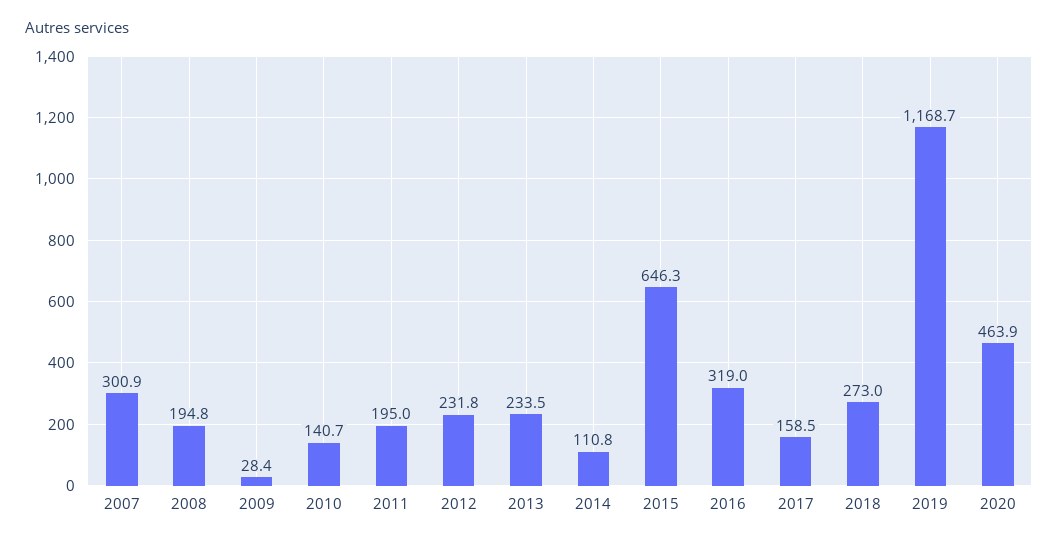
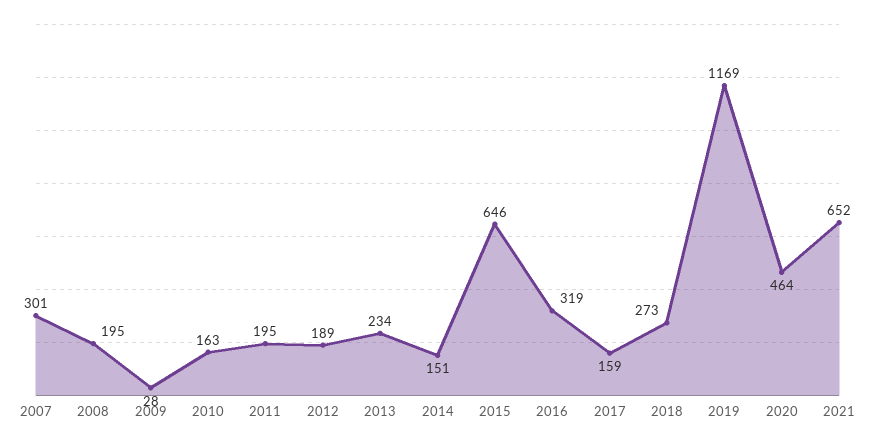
2010: 140.7 -> 163
2012: 231.8 -> 189
2014: 110.8 -> 151
2021: none -> 652

